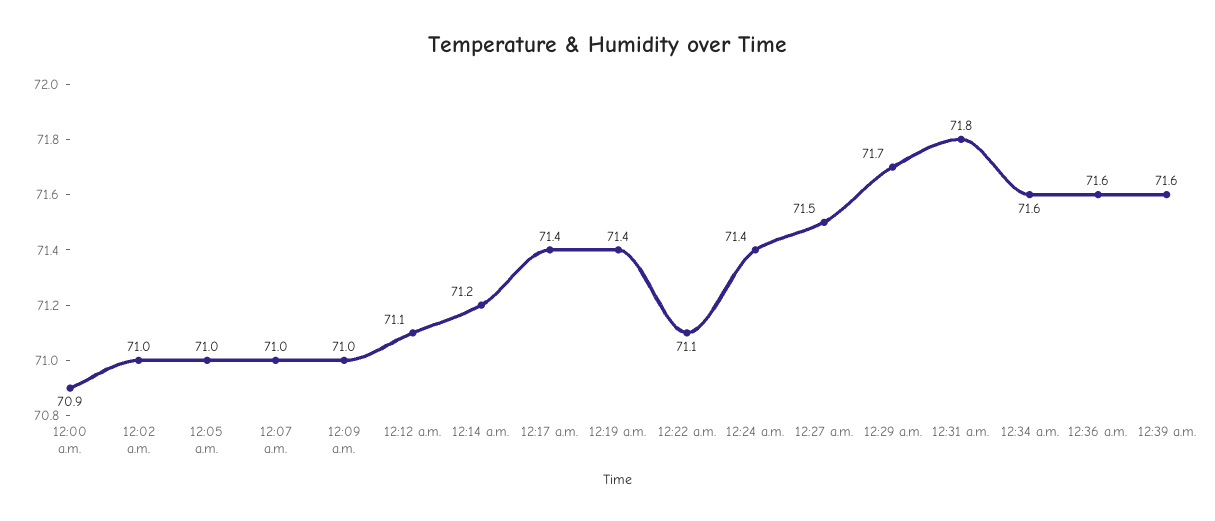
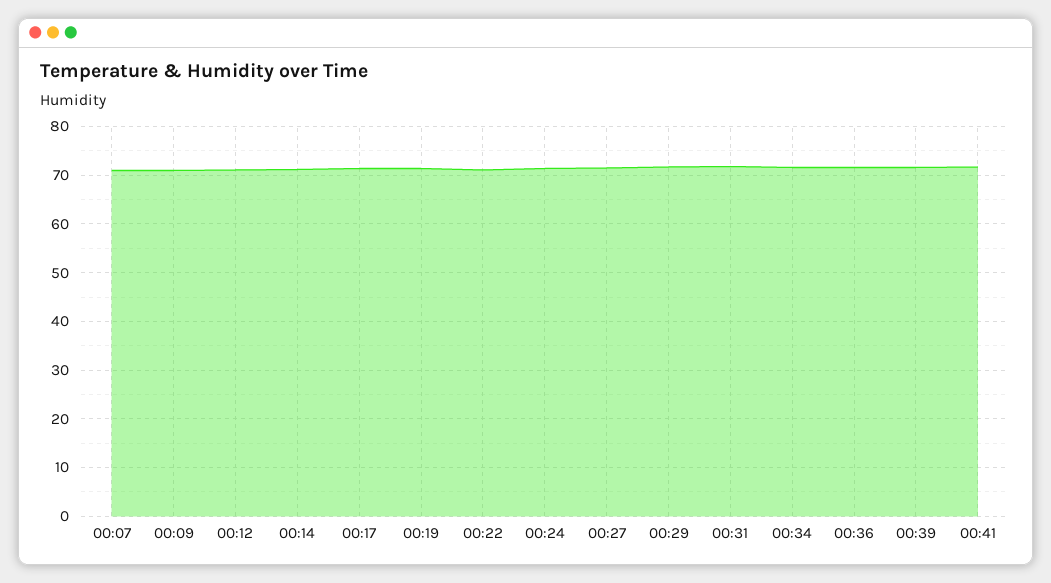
12:00 a.m.: 70.9 -> none
12:02 a.m.: 71 -> none
12:05 a.m.: 71 -> none
00:41: none -> 72

